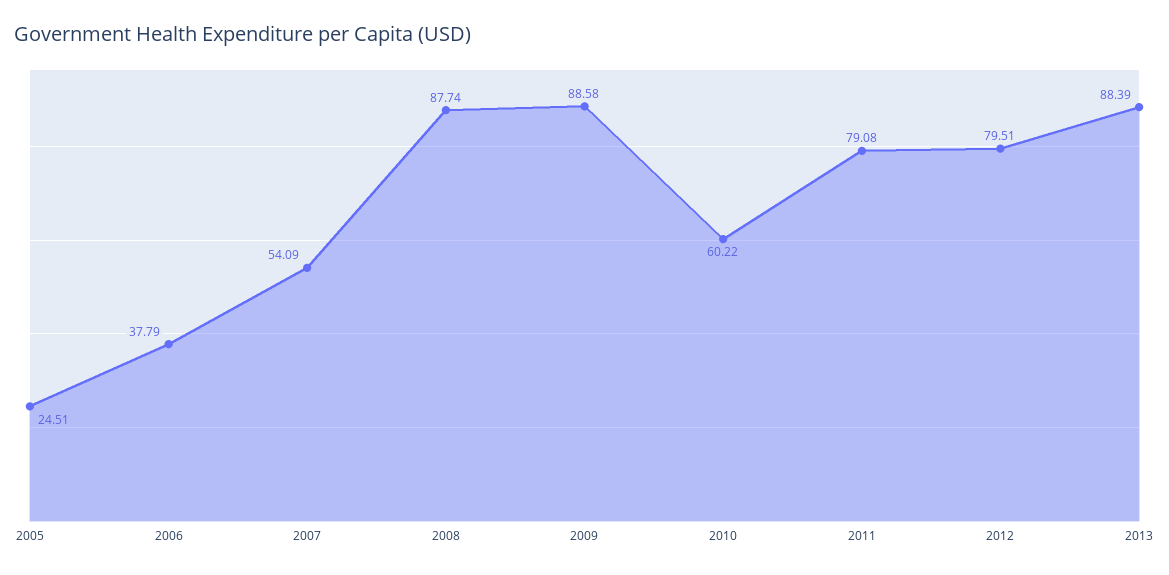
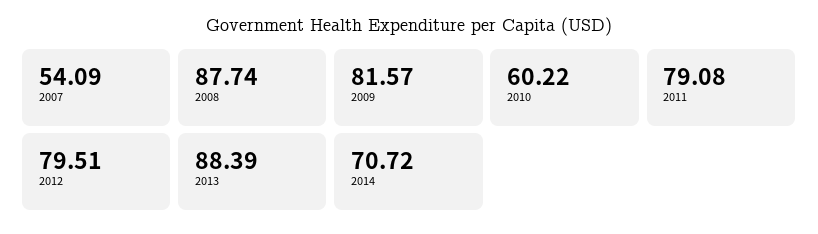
2005: 24.51 -> none
2006: 37.79 -> none
2009: 88.58 -> 81.57
2014: none -> 70.72

